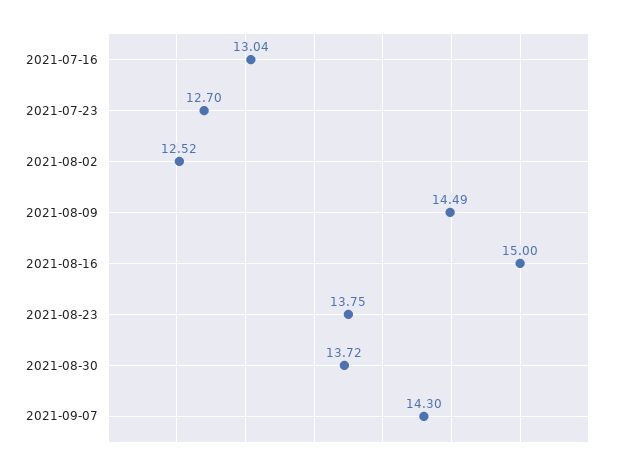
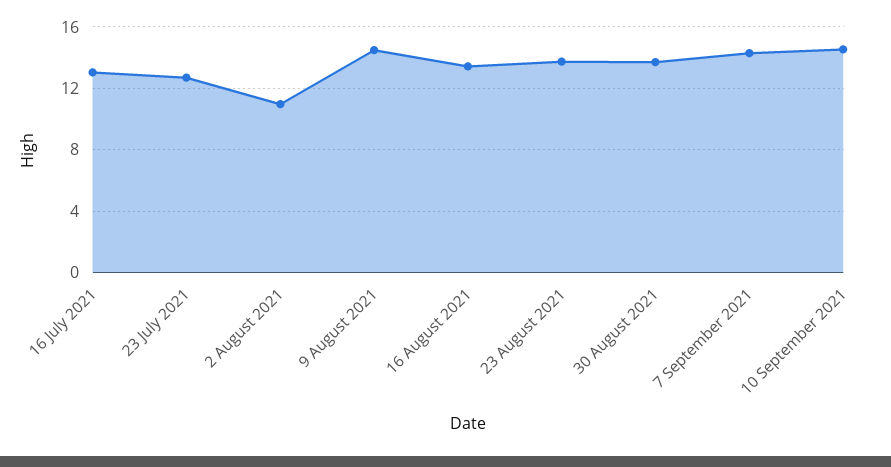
2021-08-02: 12.52 -> 11
2021-08-16: 15 -> 13.5
10 September 2021: none -> 14.5

